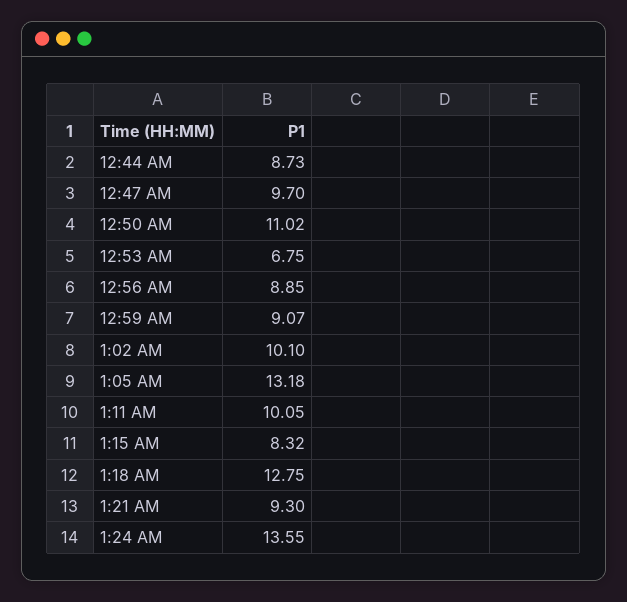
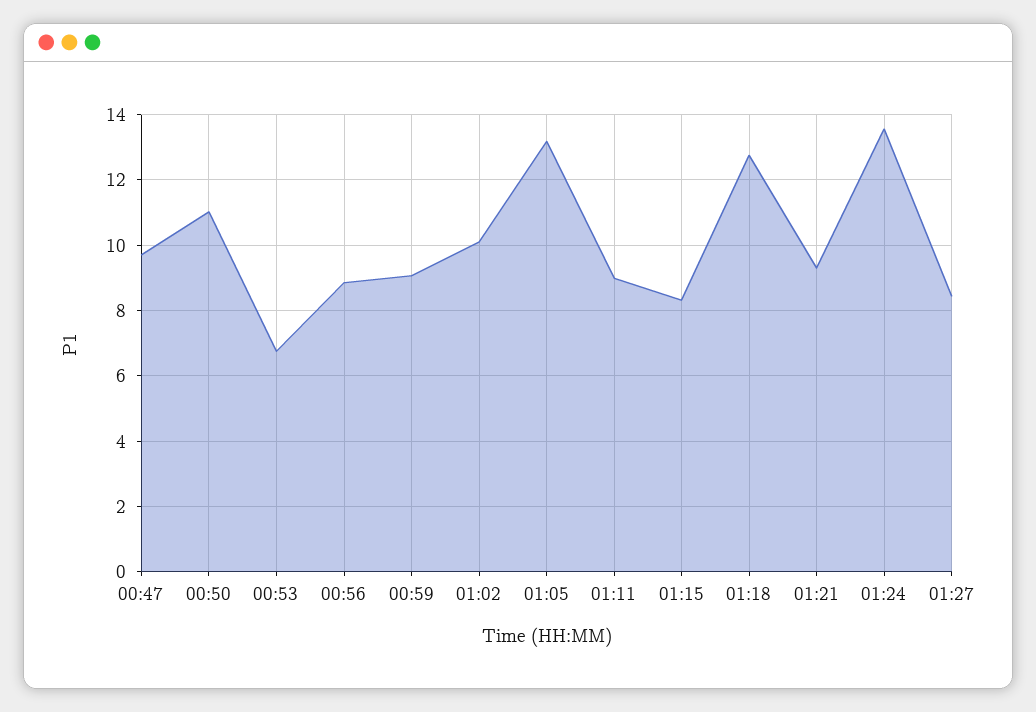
12:44 AM: 8.73 -> none
1:11 AM: 10.05 -> 9
01:27: none -> 8.4

